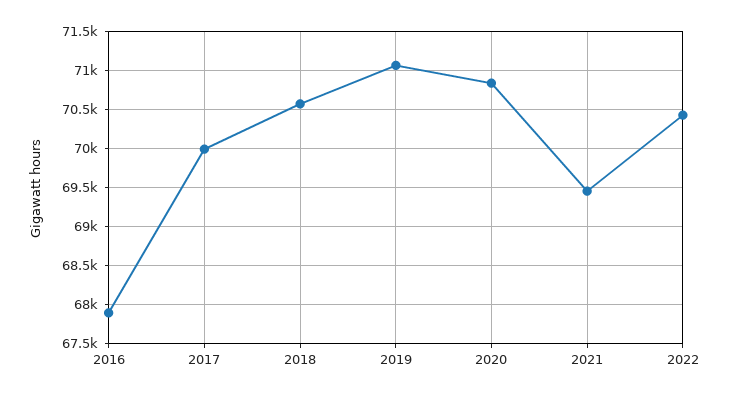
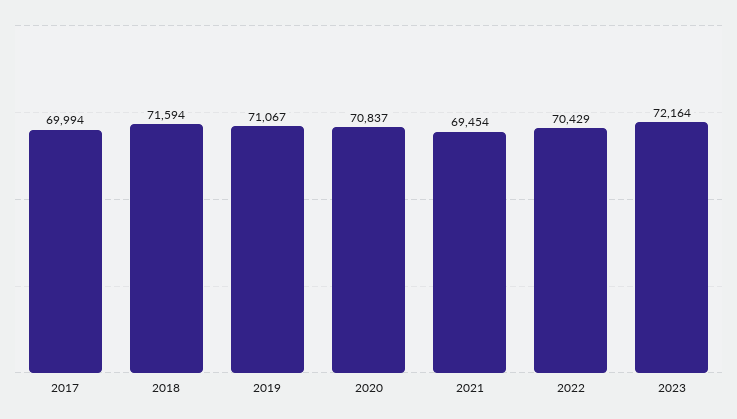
2016: 67900 -> none
2018: 70600 -> 71594
2023: none -> 72164

